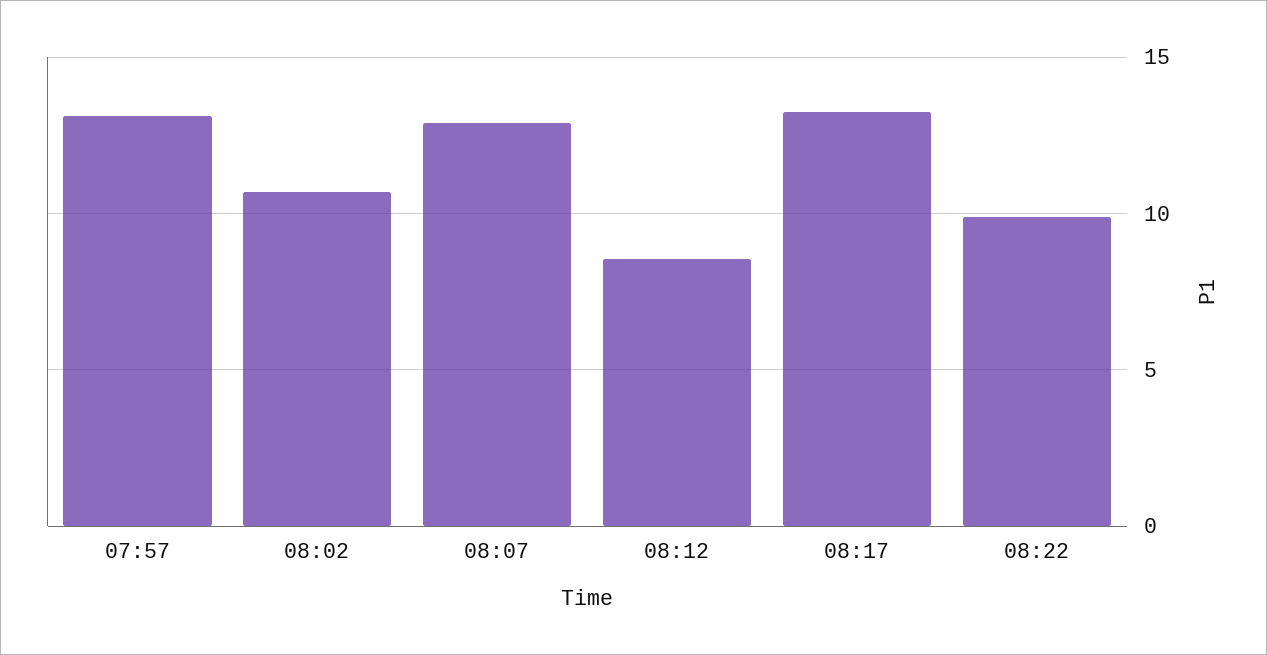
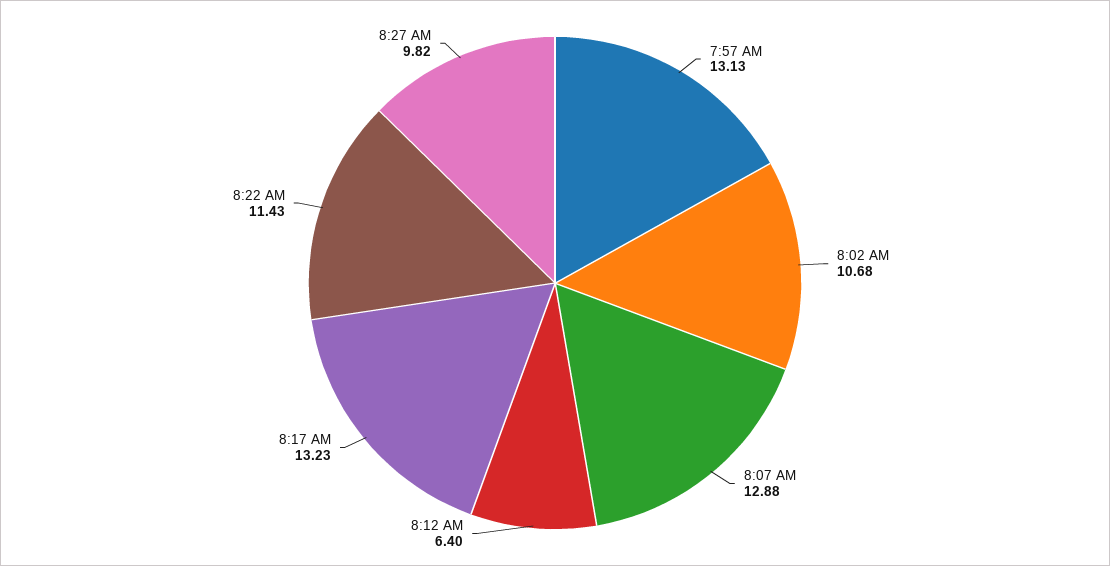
08:12: 8.5 -> 6.4
08:22: 10 -> 11.43
8:27 AM: none -> 9.82

